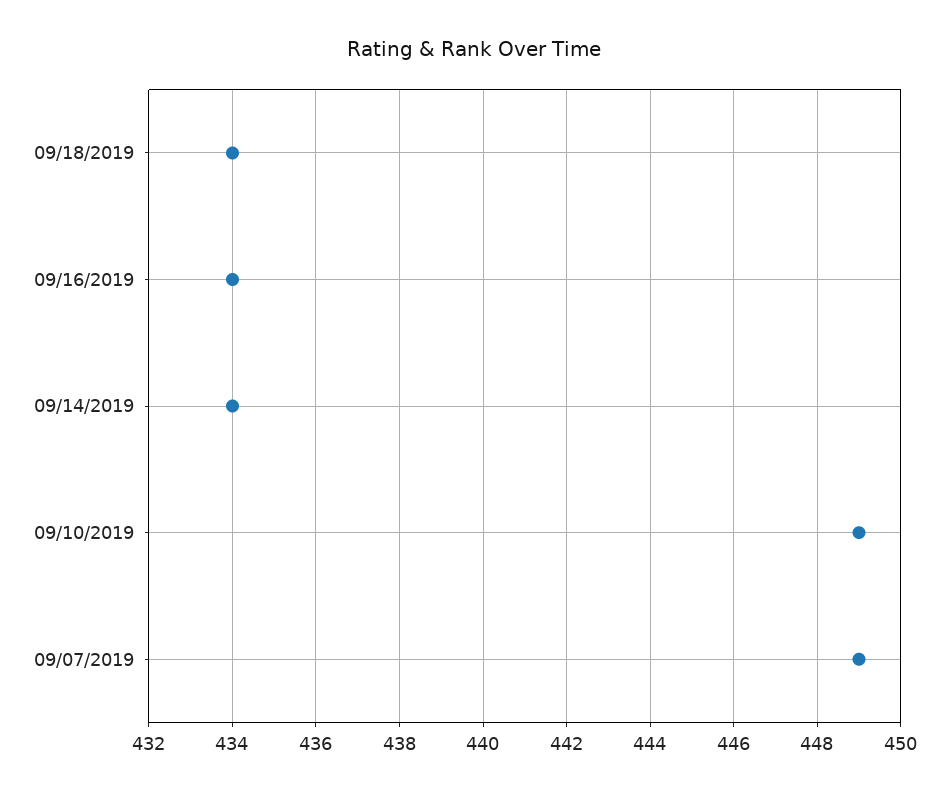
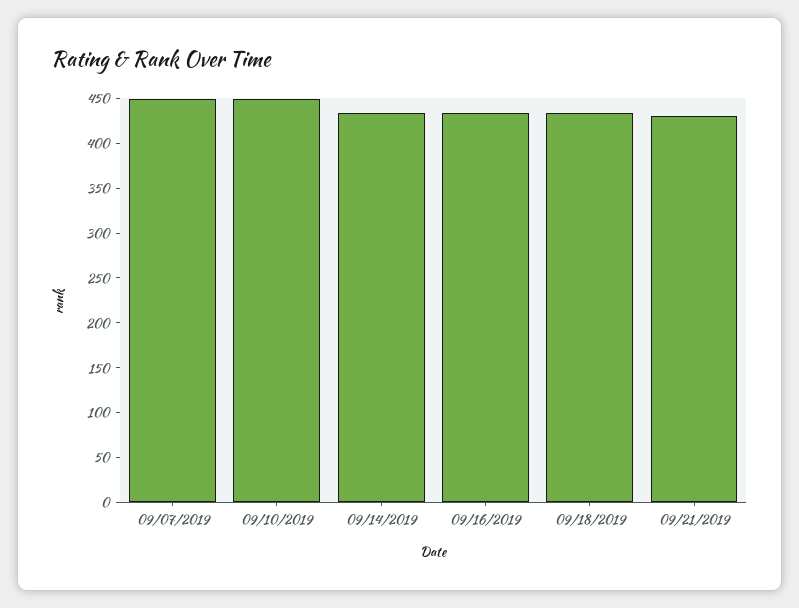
09/21/2019: none -> 430

